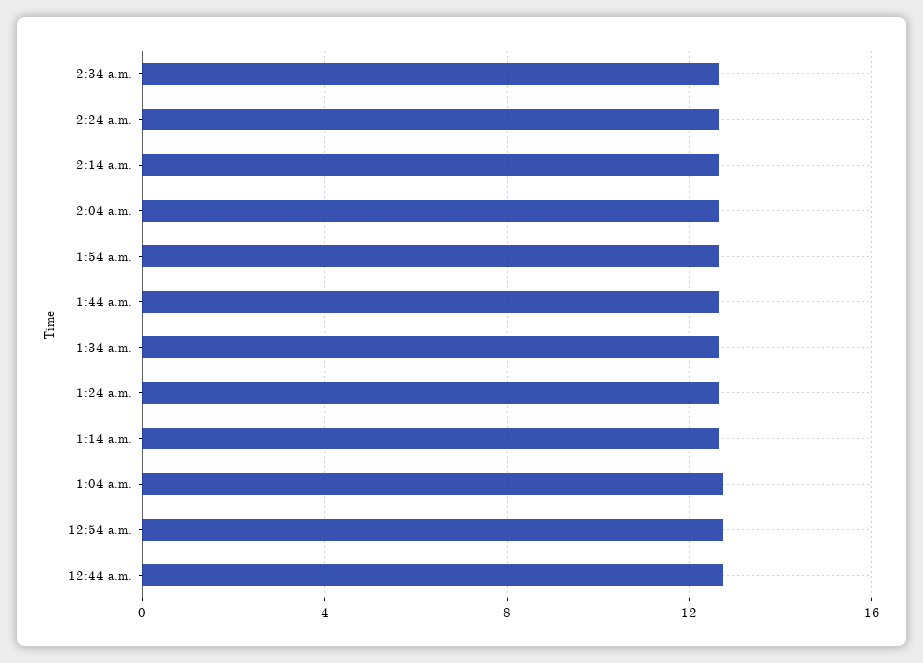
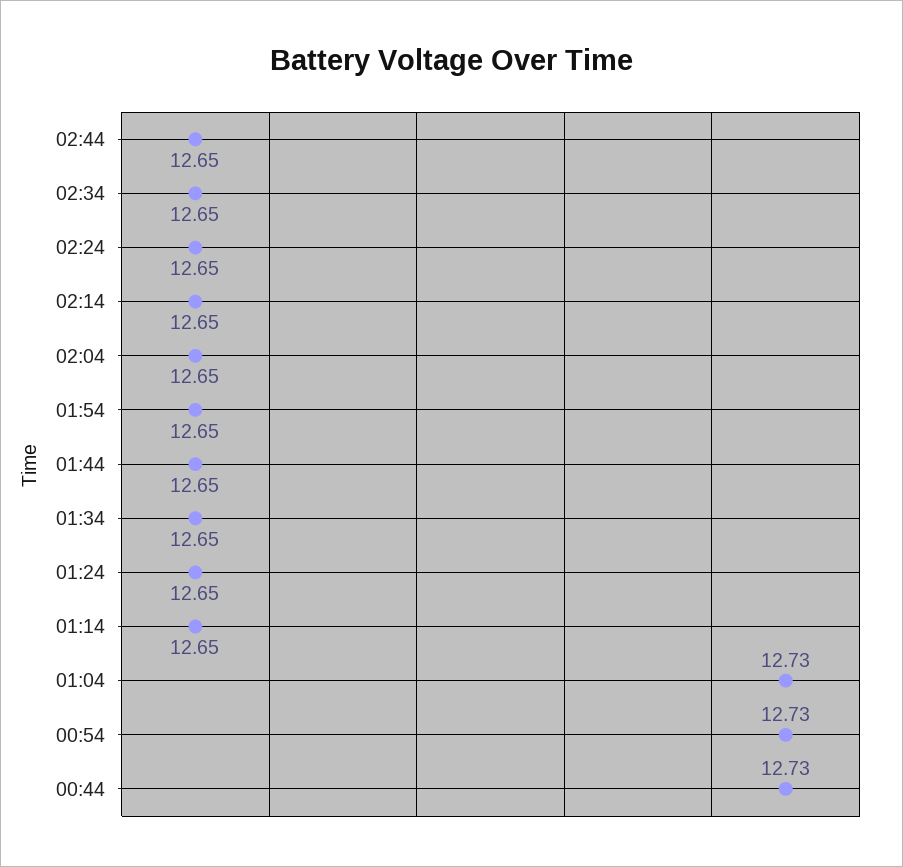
02:44: none -> 12.65

